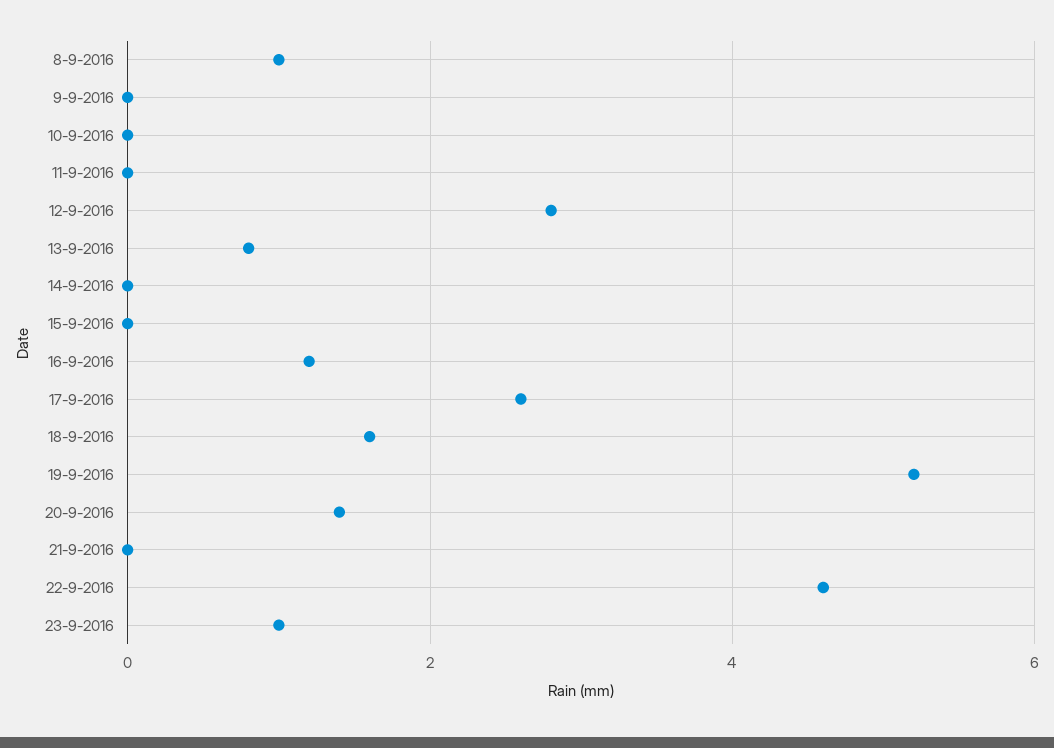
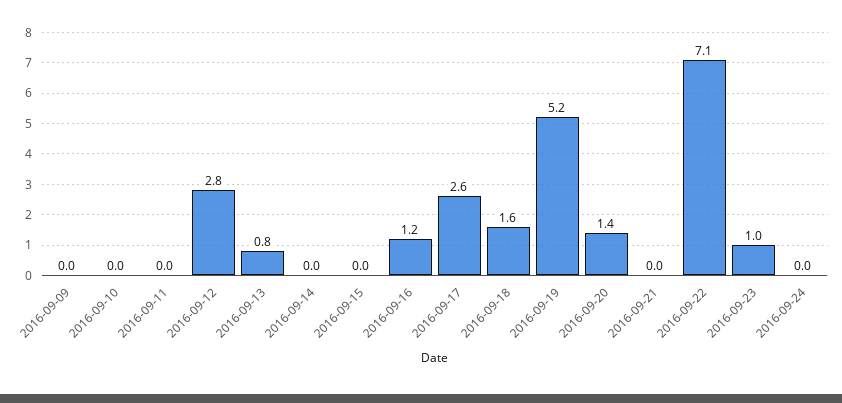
8-9-2016: 1 -> none
22-9-2016: 4.5 -> 7.1
2016-09-24: none -> 0

